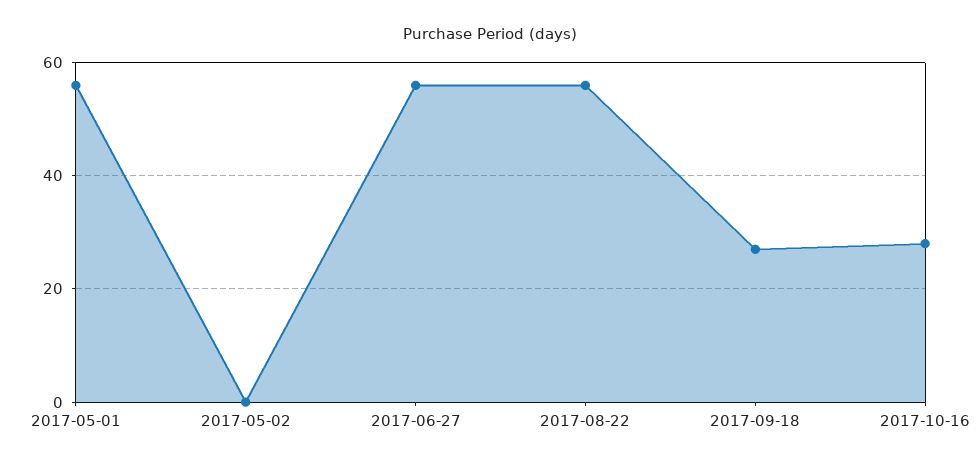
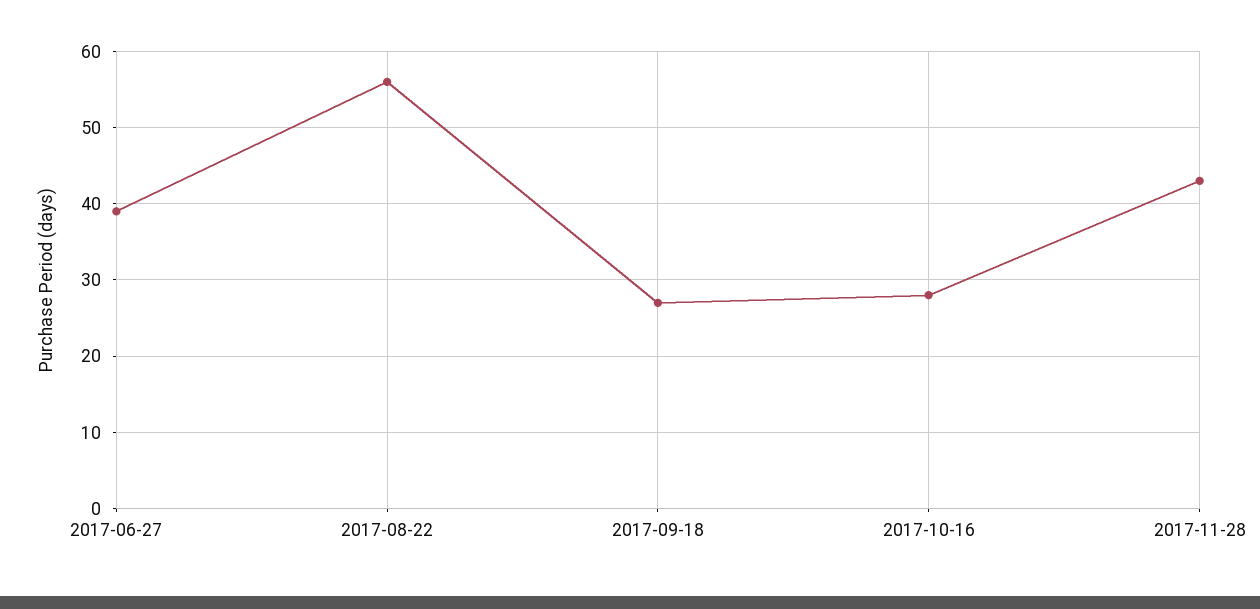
2017-05-01: 55 -> none
2017-05-02: 0 -> none
2017-06-27: 55 -> 39
2017-11-28: none -> 43

